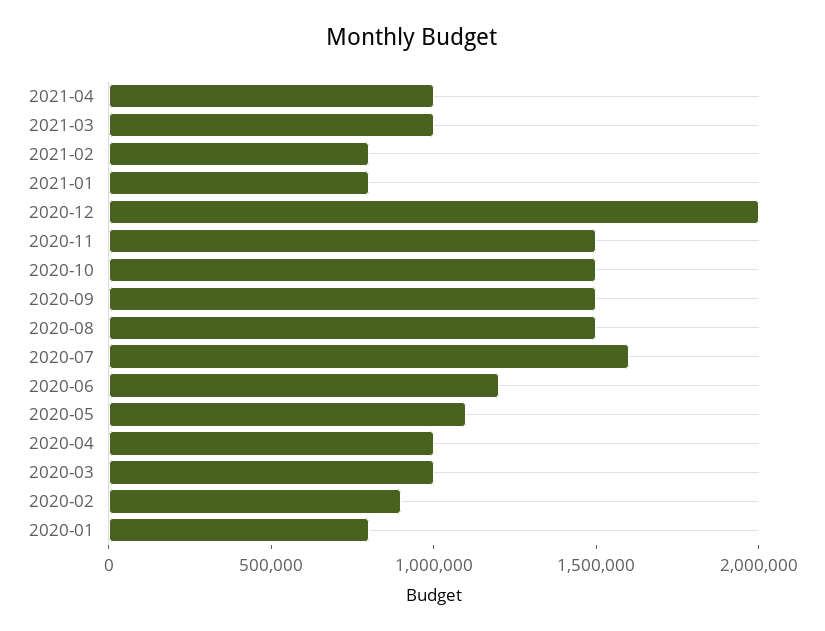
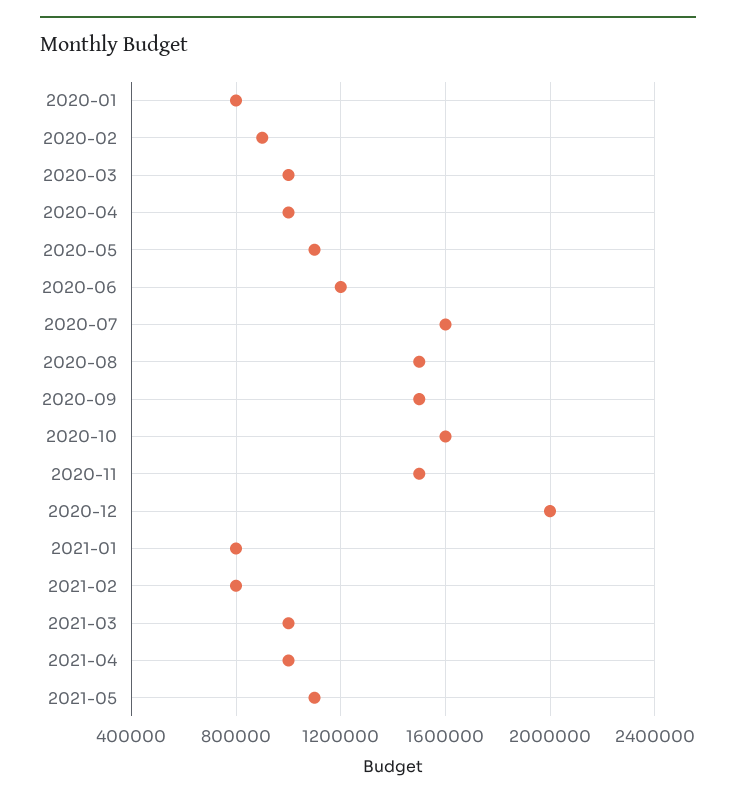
2020-10: 1500000 -> 1600000
2021-05: none -> 1100000

